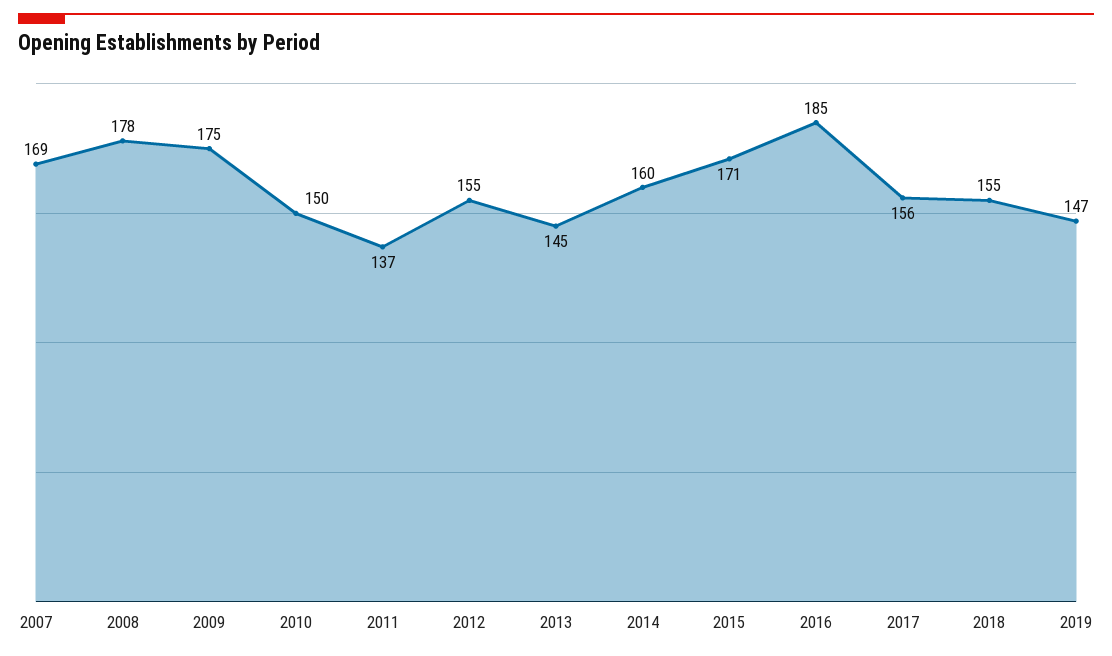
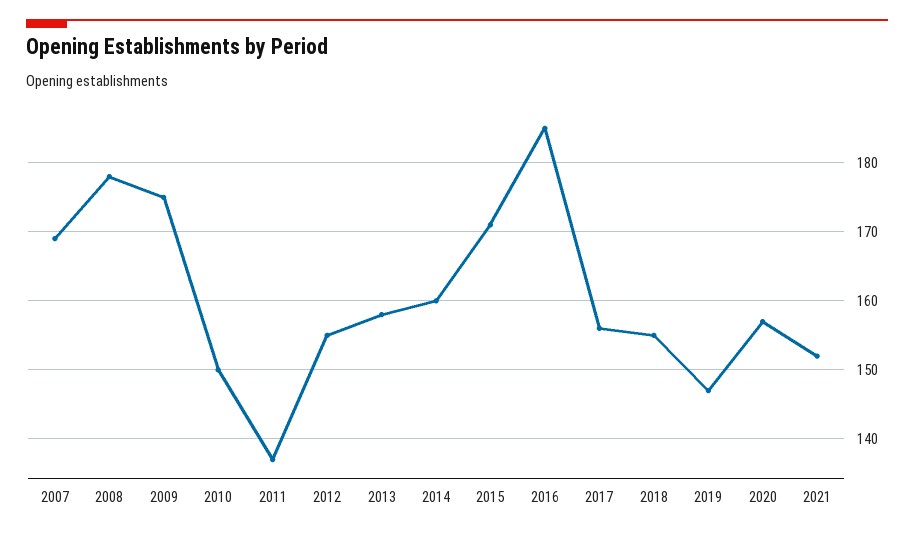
2013: 145 -> 158
2020: none -> 157
2021: none -> 152

